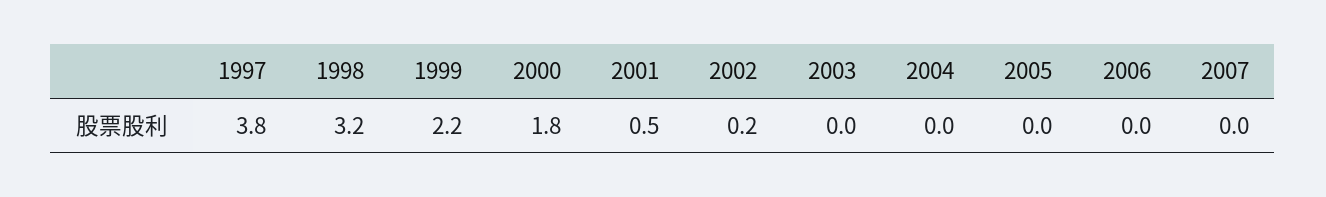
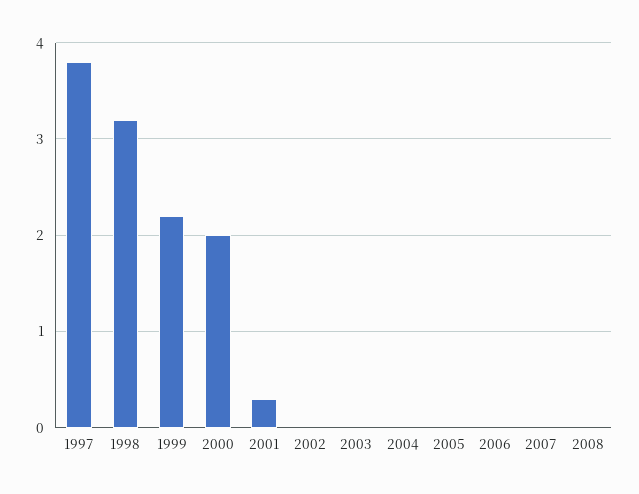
2000: 1.8 -> 2
2001: 0.5 -> 0.3
2002: 0.2 -> 0
2008: none -> 0

